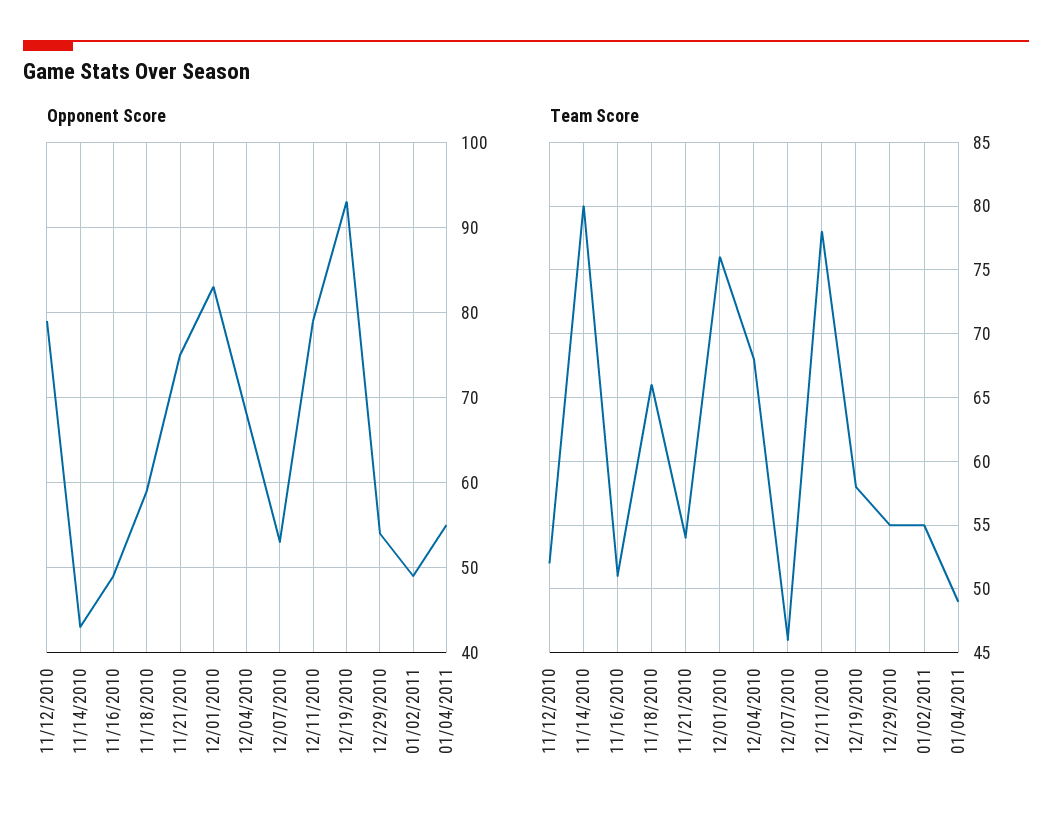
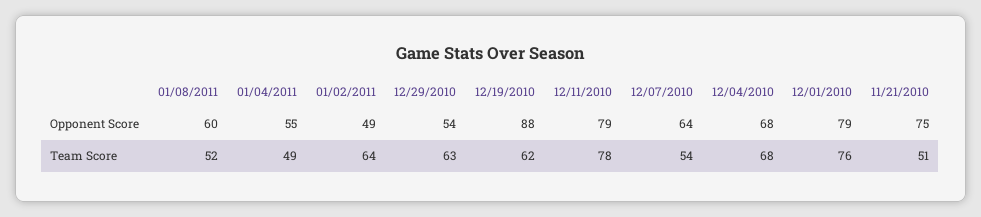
Opponent Score, 11/12/2010: 79 -> none
Opponent Score, 11/14/2010: 43 -> none
Opponent Score, 11/16/2010: 49 -> none
Opponent Score, 11/18/2010: 59 -> none
Opponent Score, 12/01/2010: 83 -> 79
Opponent Score, 12/07/2010: 53 -> 64
Opponent Score, 12/19/2010: 93 -> 88
Team Score, 11/12/2010: 52 -> none
Team Score, 11/14/2010: 80 -> none
Team Score, 11/16/2010: 51 -> none
Team Score, 11/18/2010: 66 -> none
Team Score, 11/21/2010: 54 -> 51
Team Score, 12/07/2010: 46 -> 54
Team Score, 12/19/2010: 58 -> 62
Team Score, 12/29/2010: 55 -> 63
Team Score, 01/02/2011: 55 -> 64
Opponent Score, 01/08/2011: none -> 60
Team Score, 01/08/2011: none -> 52

